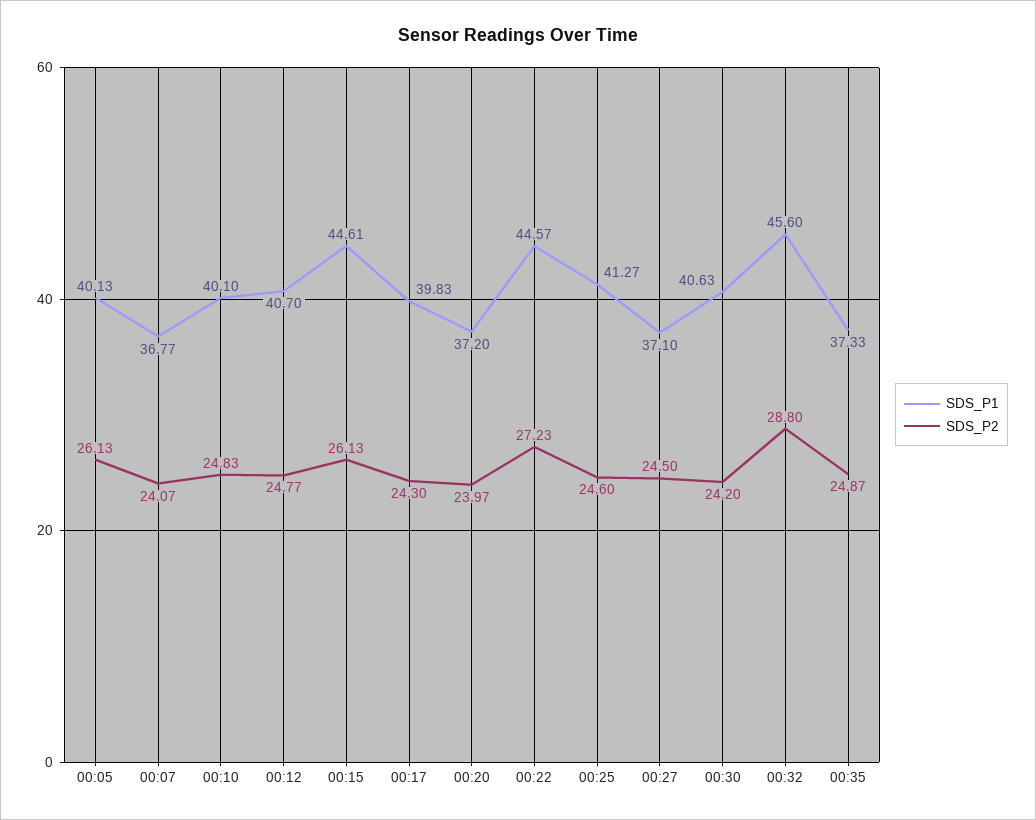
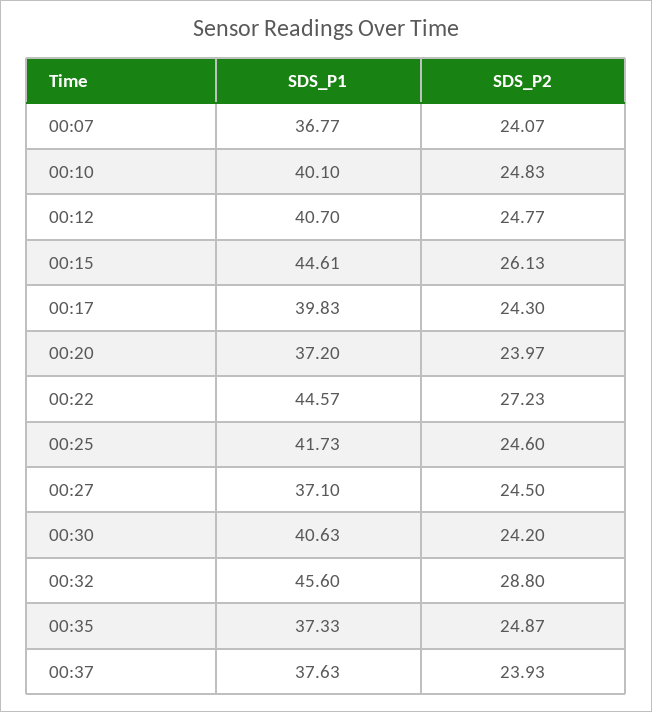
SDS_P1, 00:05: 40.13 -> none
SDS_P2, 00:05: 26.13 -> none
SDS_P1, 00:25: 41.27 -> 41.73
SDS_P1, 00:37: none -> 37.63
SDS_P2, 00:37: none -> 23.93

